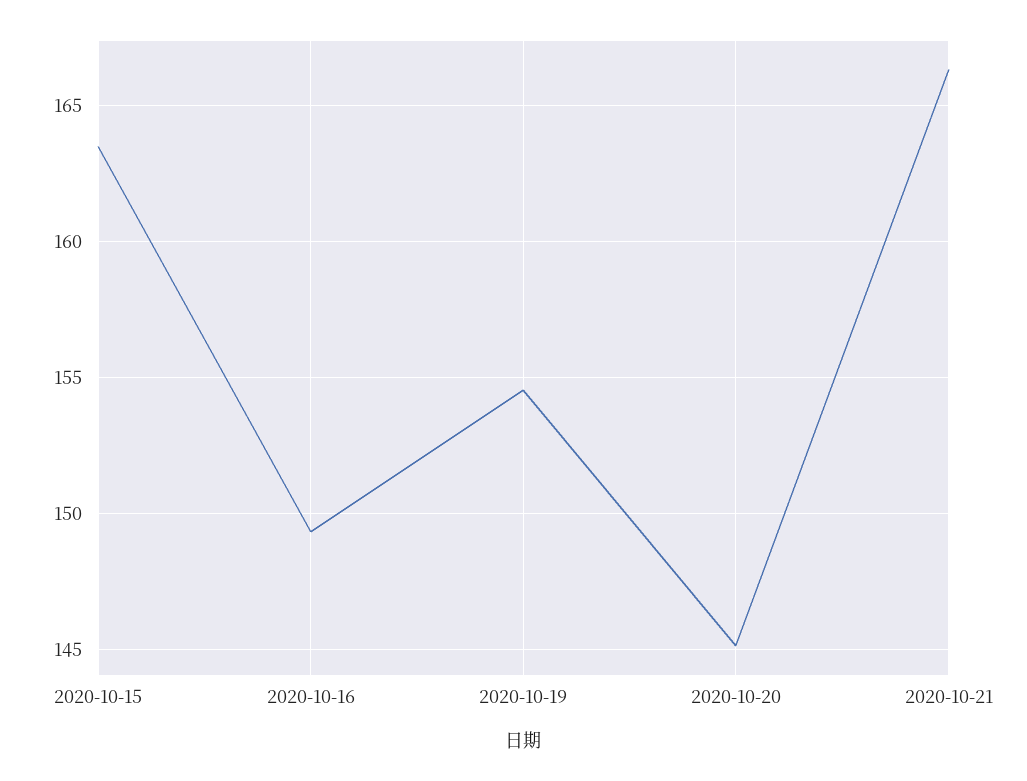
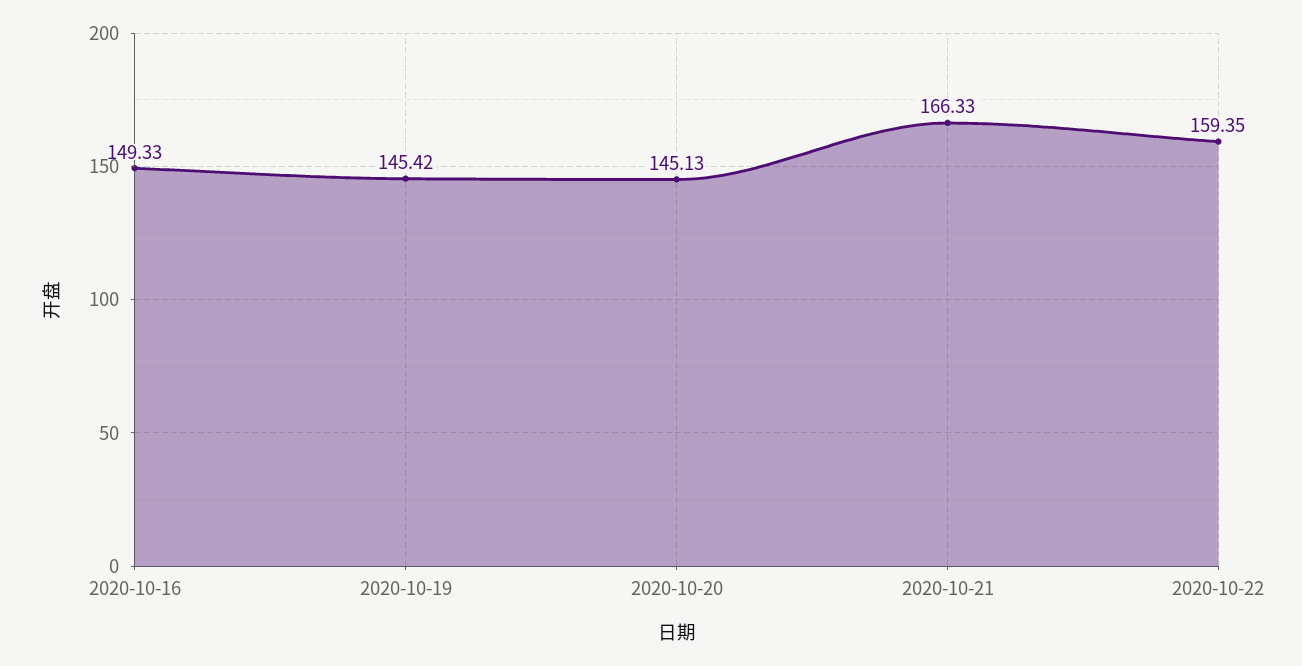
2020-10-15: 163.5 -> none
2020-10-19: 154.5 -> 145.42
2020-10-22: none -> 159.35

